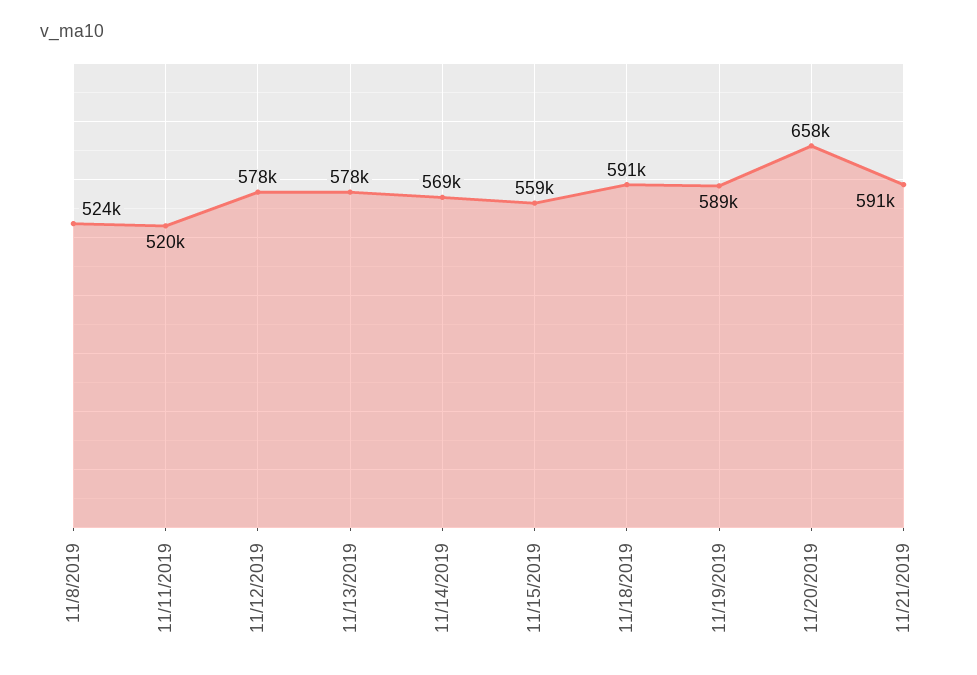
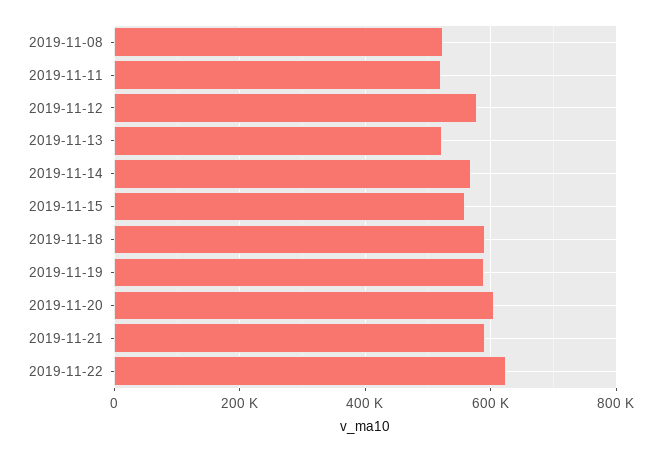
11/13/2019: 578000 -> 520000
11/20/2019: 658000 -> 600000
2019-11-22: none -> 620000

